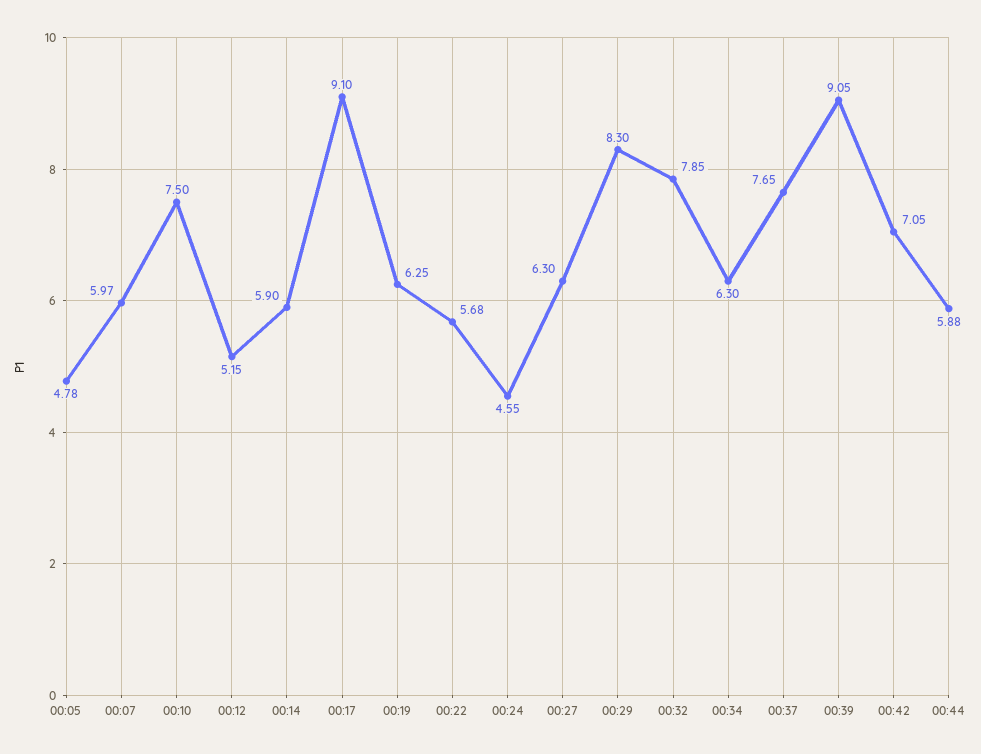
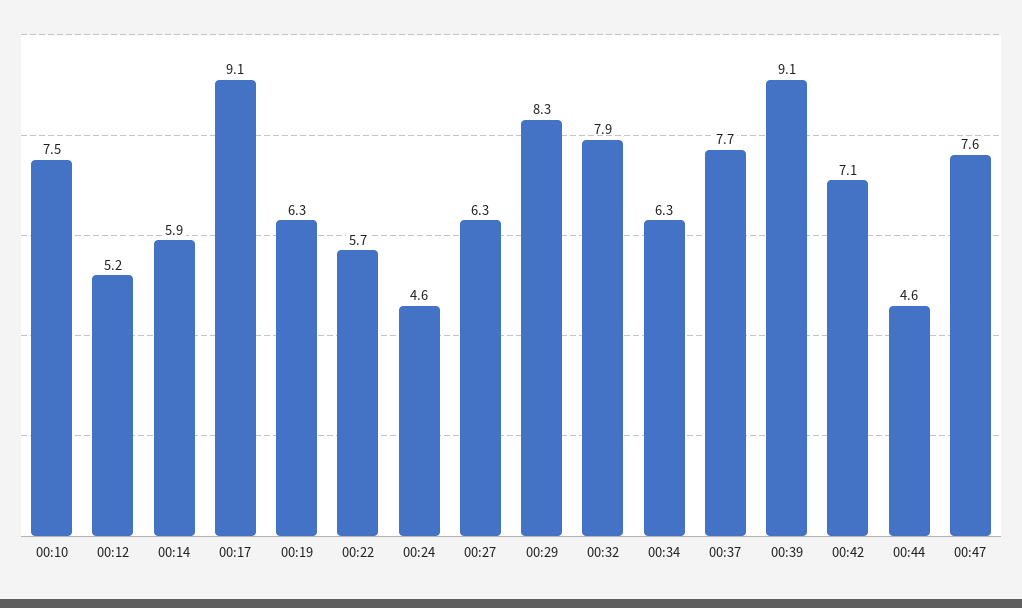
00:05: 4.78 -> none
00:07: 5.97 -> none
00:44: 5.88 -> 4.6
00:47: none -> 7.6

